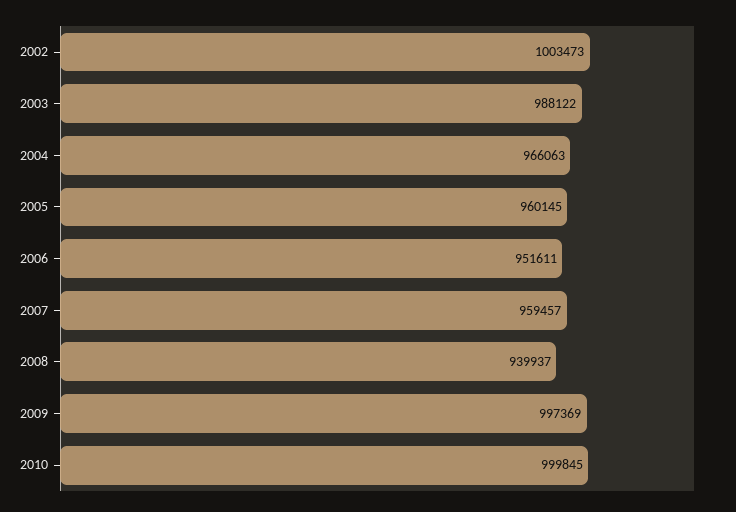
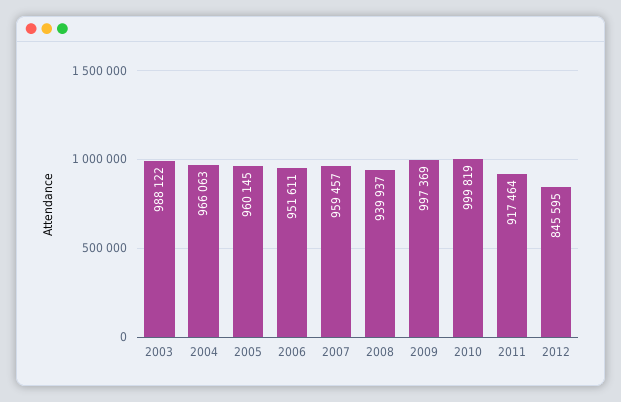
2002: 1003473 -> none
2010: 999845 -> 999819
2011: none -> 917464
2012: none -> 845595

